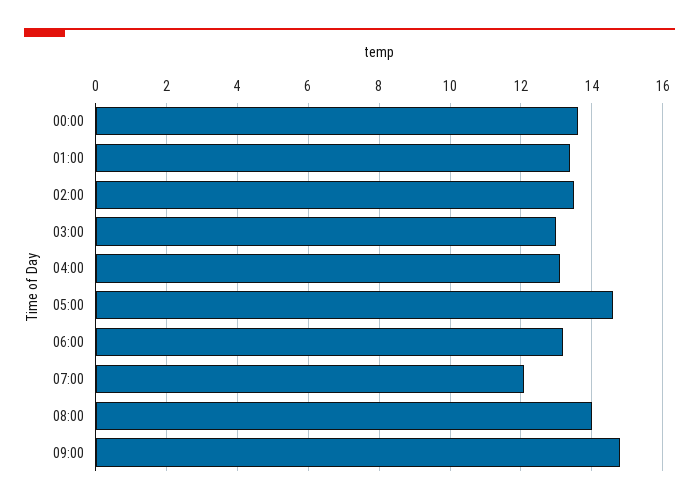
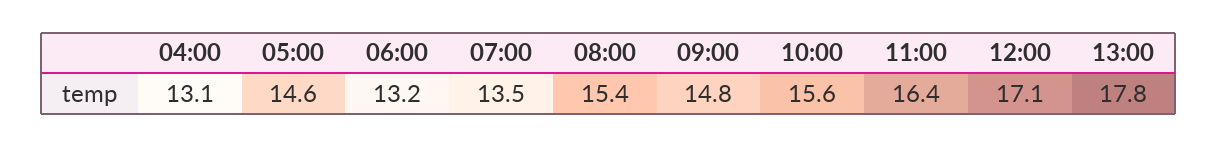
00:00: 13.5 -> none
01:00: 13.5 -> none
02:00: 13.5 -> none
03:00: 13 -> none
07:00: 12 -> 13.5
08:00: 14 -> 15.4
10:00: none -> 15.6
11:00: none -> 16.4
12:00: none -> 17.1
13:00: none -> 17.8

